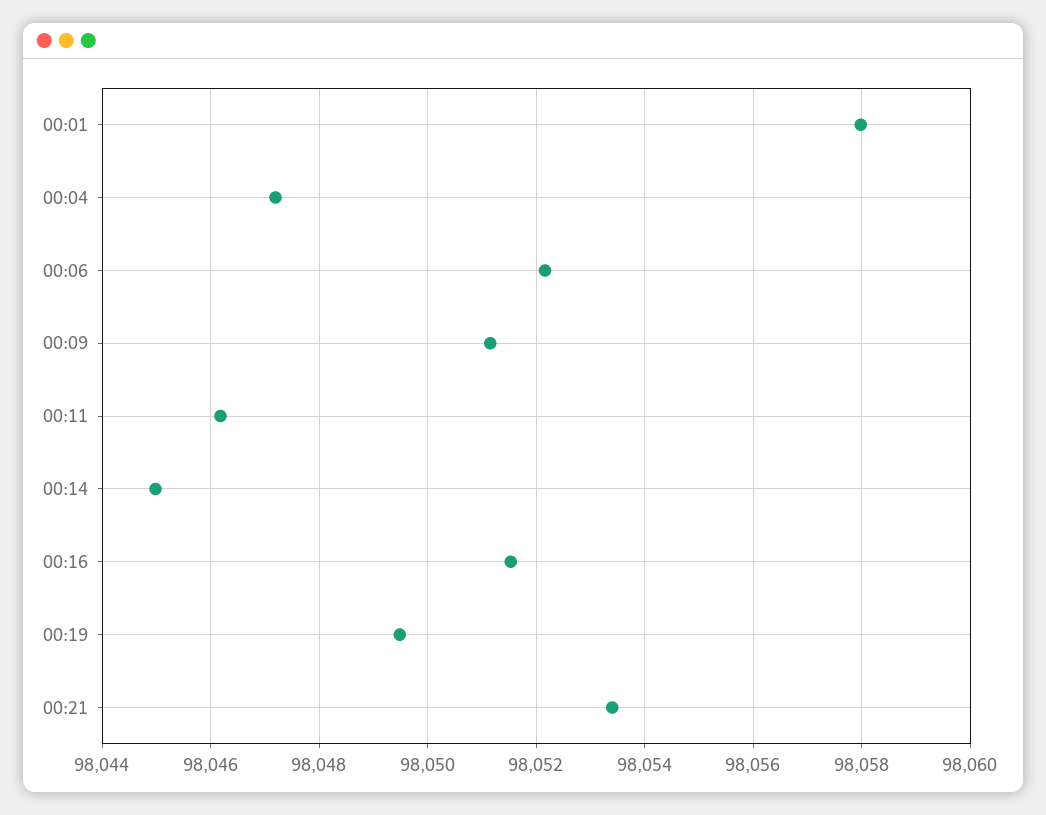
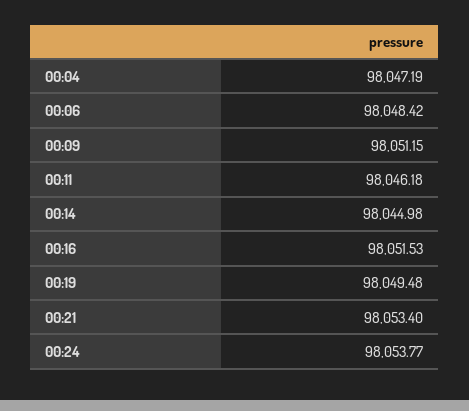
00:01: 98058 -> none
00:06: 98052.2 -> 98048.42
00:24: none -> 98053.77

